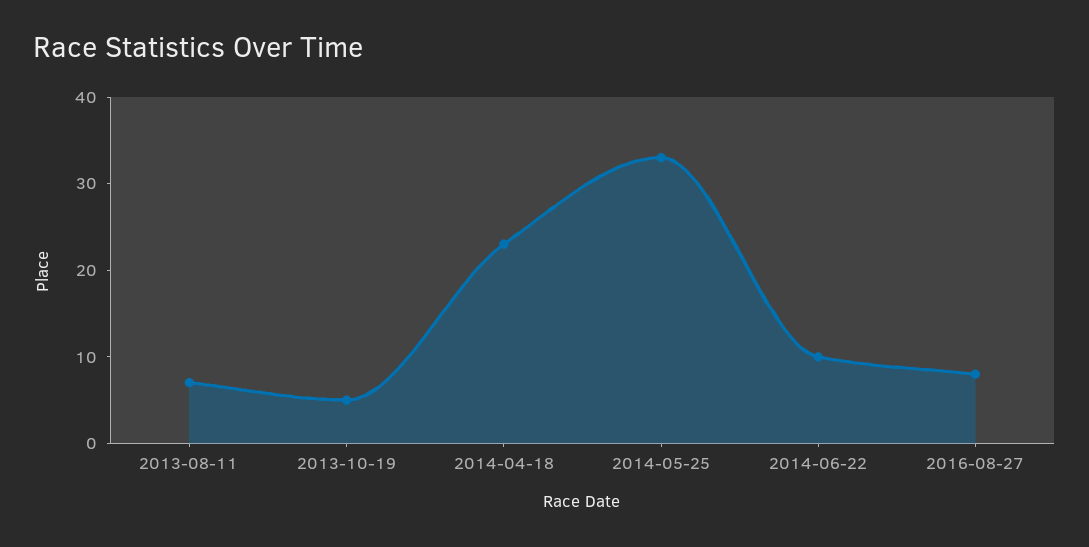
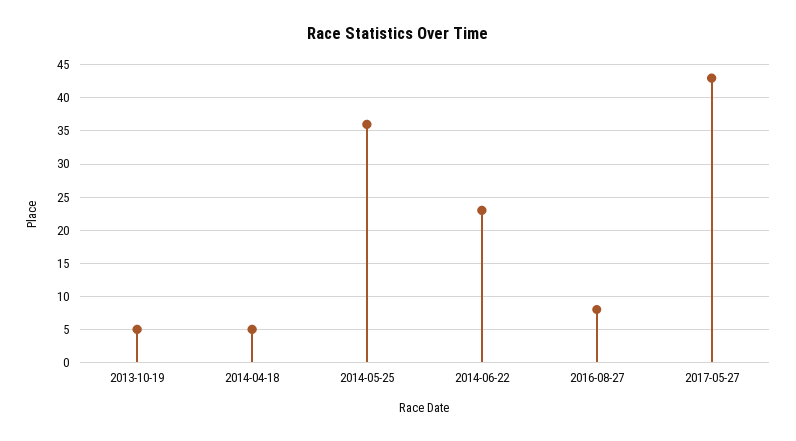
2013-08-11: 7 -> none
2014-04-18: 23 -> 5
2014-05-25: 33 -> 36
2014-06-22: 10 -> 23
2017-05-27: none -> 43

